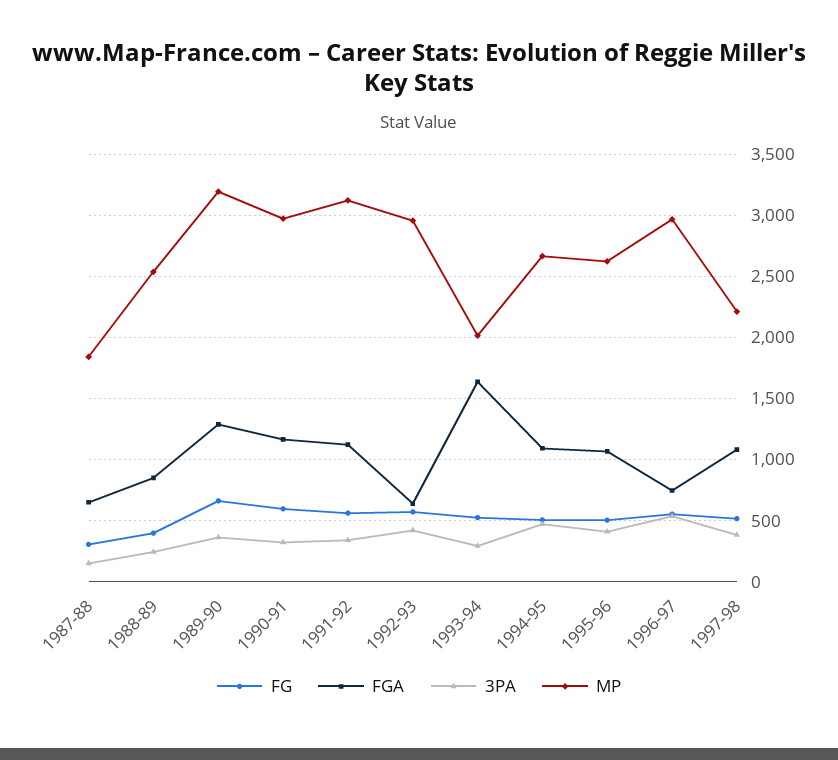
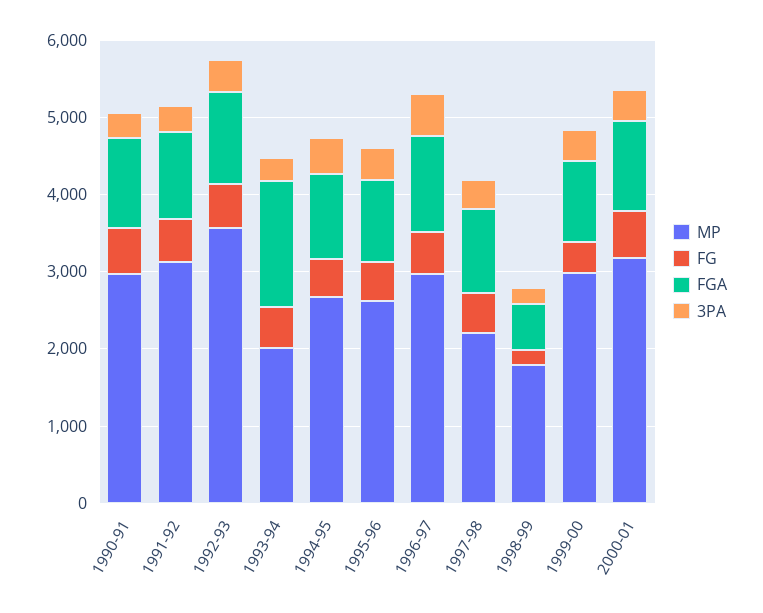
FG, 1987-88: 300 -> none
FGA, 1987-88: 650 -> none
3PA, 1987-88: 150 -> none
MP, 1987-88: 1850 -> none
FG, 1988-89: 400 -> none
FGA, 1988-89: 850 -> none
3PA, 1988-89: 250 -> none
MP, 1988-89: 2550 -> none
FG, 1989-90: 650 -> none
FGA, 1989-90: 1300 -> none
3PA, 1989-90: 350 -> none
MP, 1989-90: 3200 -> none
FGA, 1992-93: 650 -> 1200
MP, 1992-93: 2950 -> 3600
FGA, 1996-97: 750 -> 1200
MP, 1998-99: none -> 1800
FG, 1998-99: none -> 200
FGA, 1998-99: none -> 600
3PA, 1998-99: none -> 200
MP, 1999-00: none -> 3000
FG, 1999-00: none -> 400
FGA, 1999-00: none -> 1000
3PA, 1999-00: none -> 400
MP, 2000-01: none -> 3200
FG, 2000-01: none -> 600
FGA, 2000-01: none -> 1200
3PA, 2000-01: none -> 400

